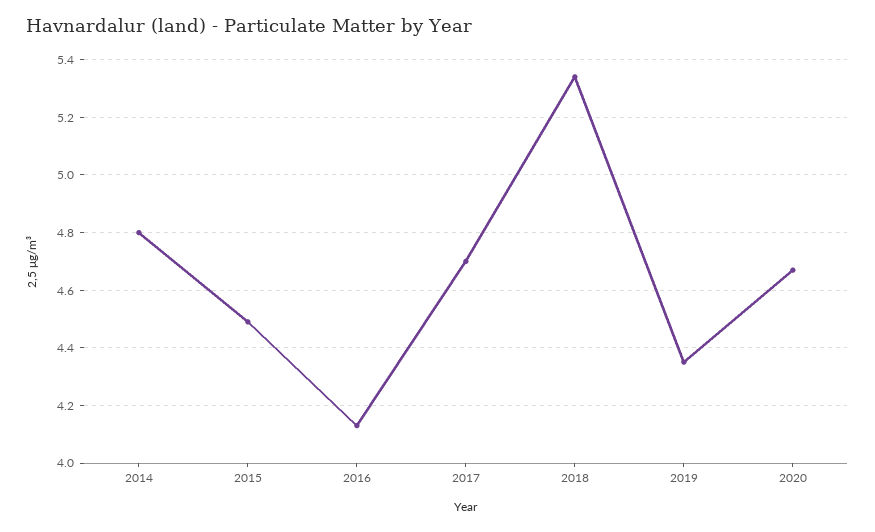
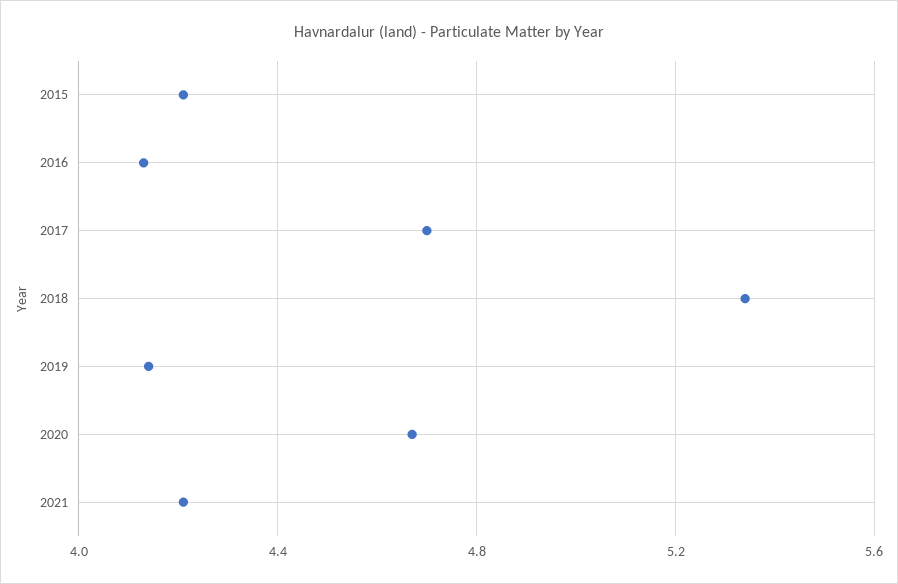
2014: 4.8 -> none
2015: 4.5 -> 4.2
2019: 4.35 -> 4.15
2021: none -> 4.2

